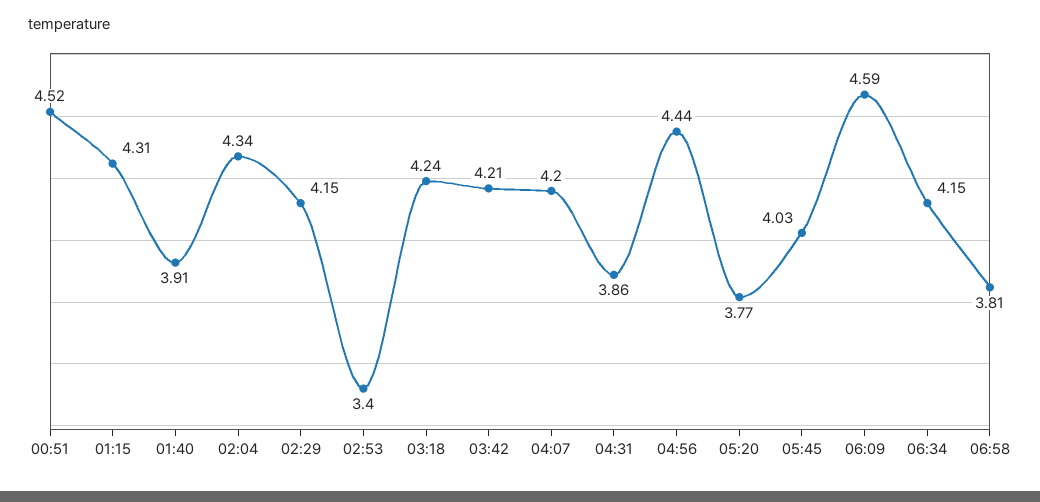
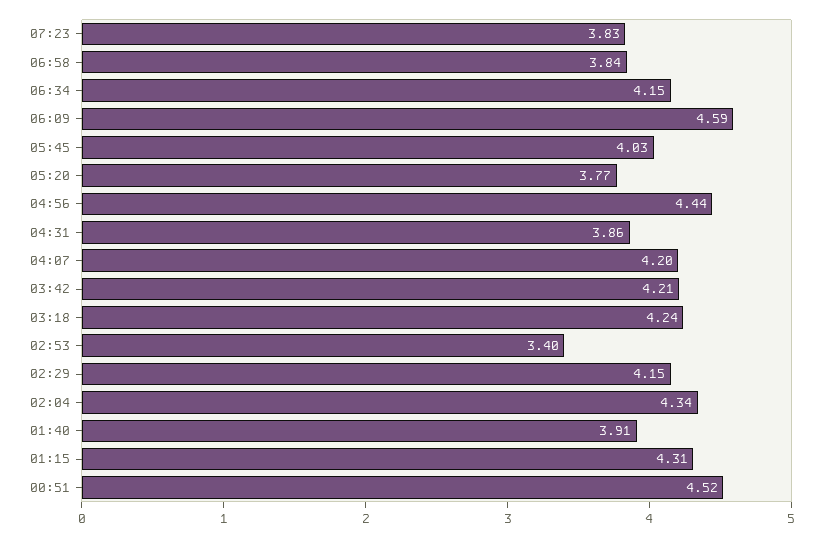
06:58: 3.81 -> 3.84
07:23: none -> 3.83

